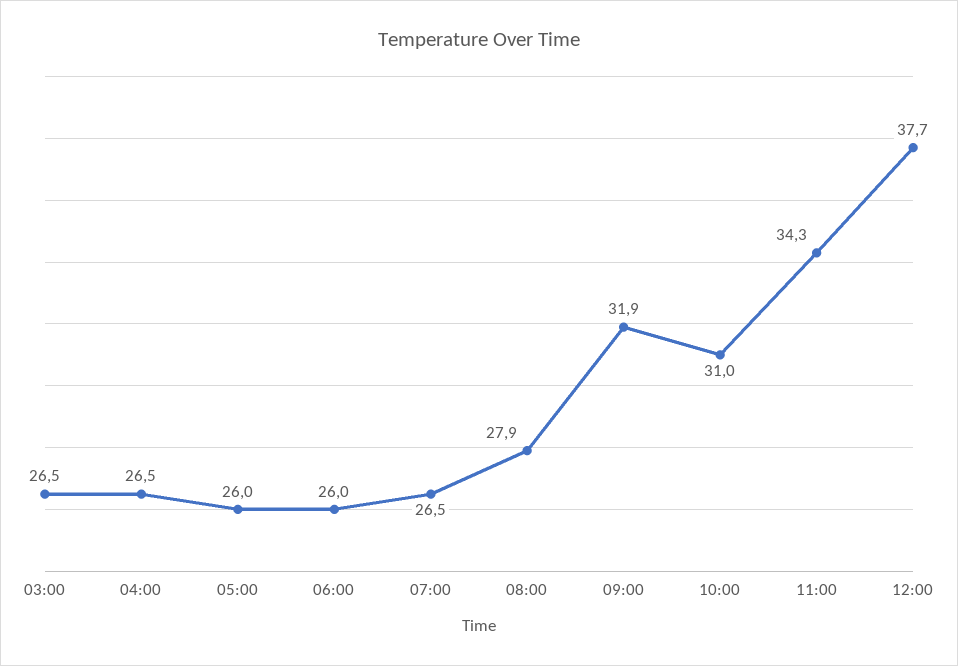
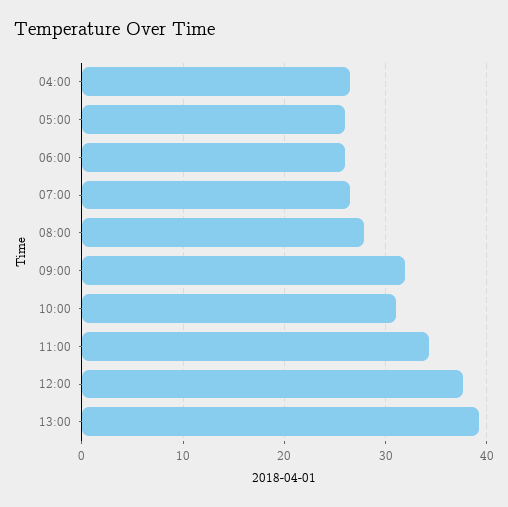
03:00: 26.5 -> none
13:00: none -> 39

